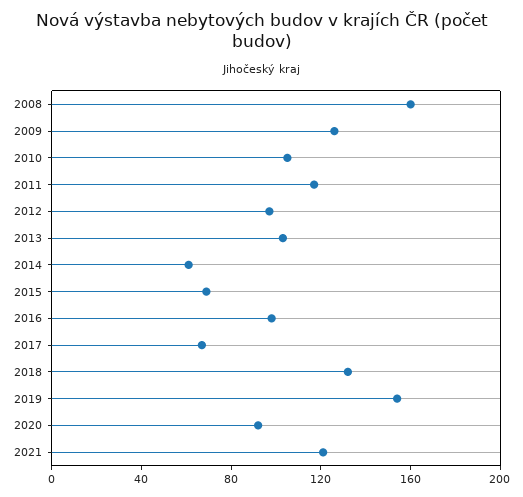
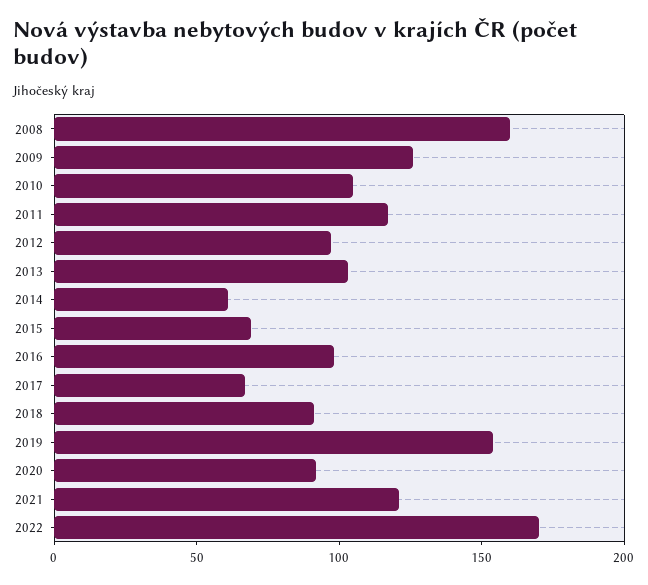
2018: 130 -> 90
2022: none -> 170

